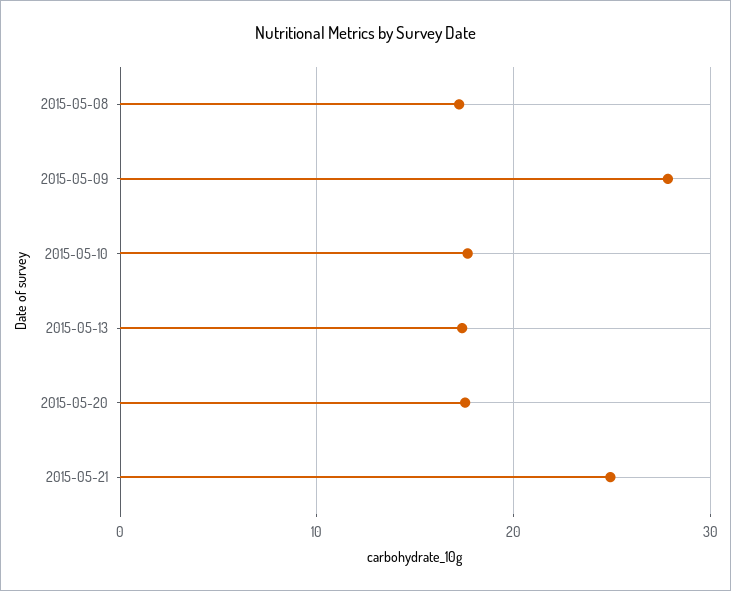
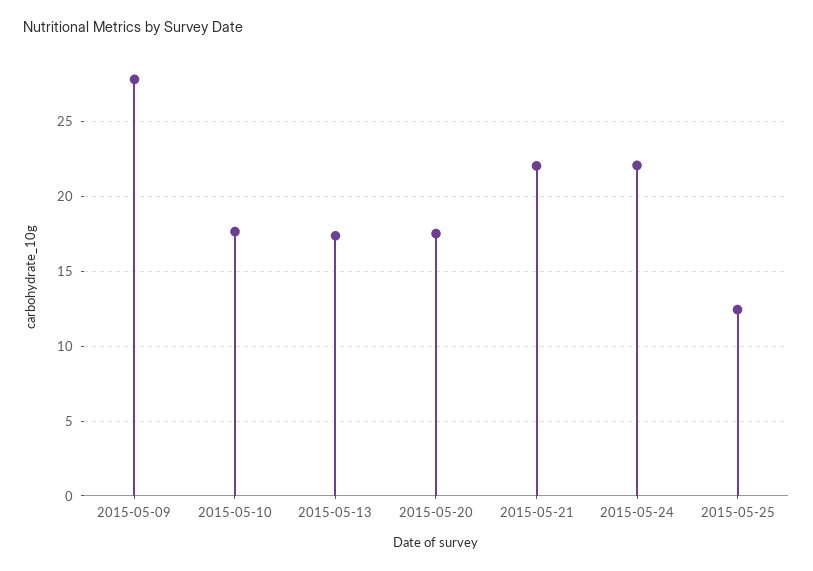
2015-05-08: 17 -> none
2015-05-21: 25 -> 22
2015-05-24: none -> 22
2015-05-25: none -> 12.5

